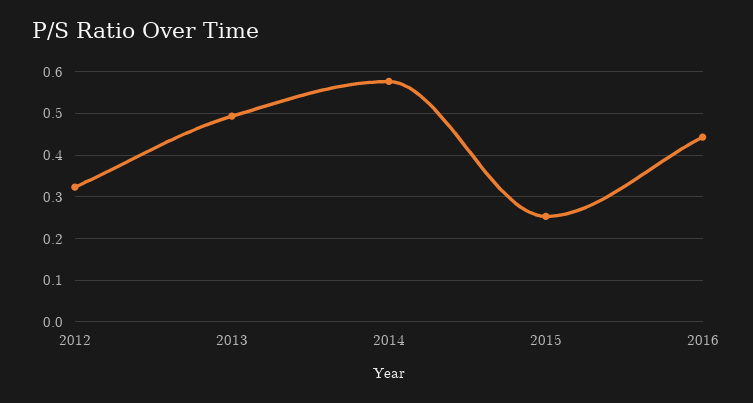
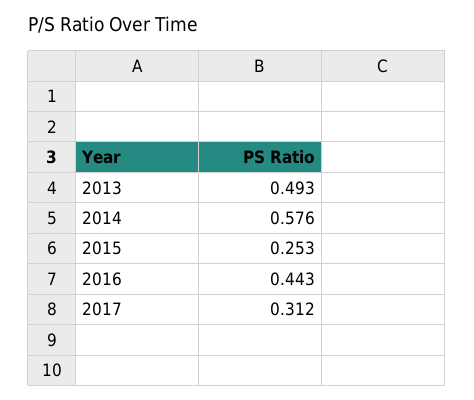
2012: 0.32 -> none
2017: none -> 0.312

